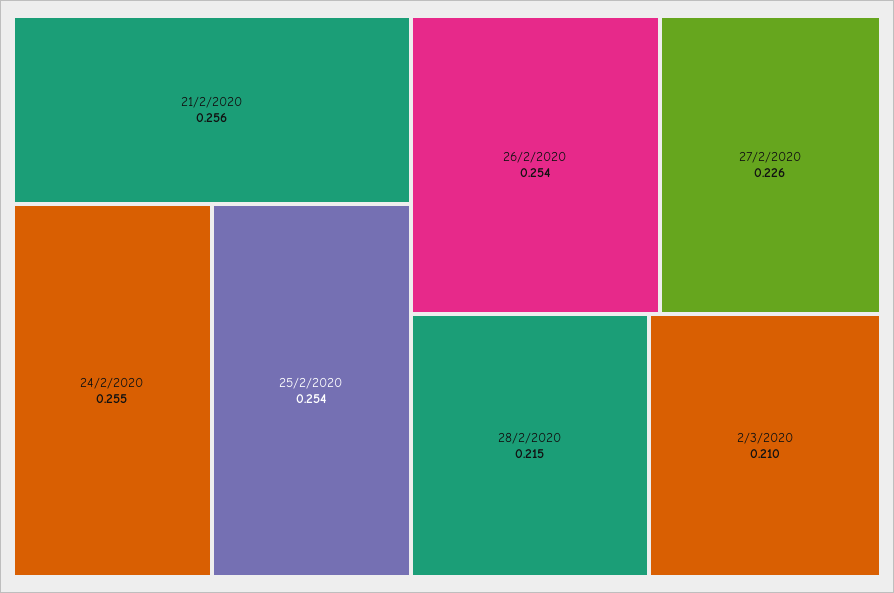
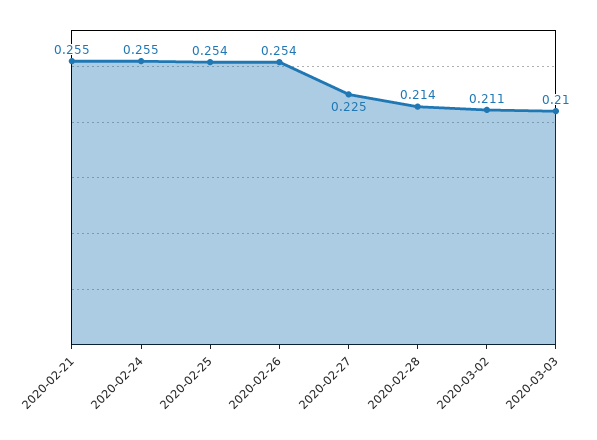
21/2/2020: 0.256 -> 0.255
27/2/2020: 0.226 -> 0.225
28/2/2020: 0.215 -> 0.214
2/3/2020: 0.21 -> 0.211
2020-03-03: none -> 0.21

